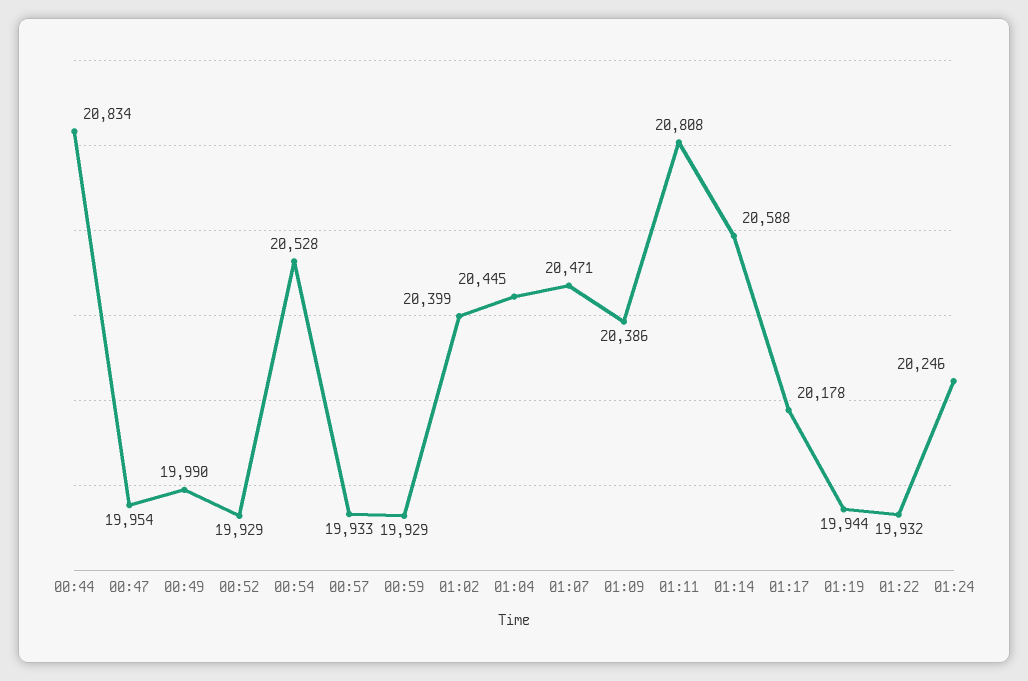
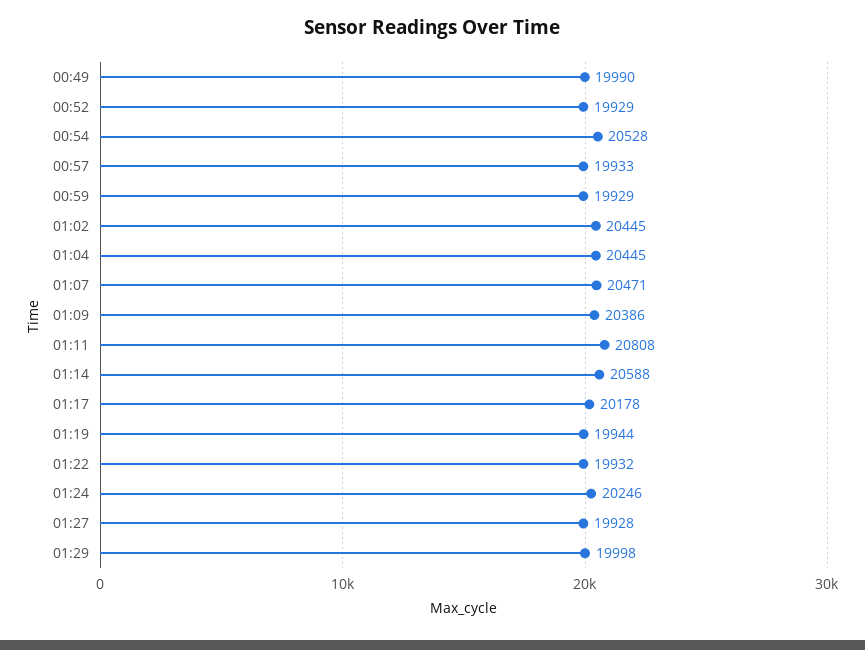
00:44: 20834 -> none
00:47: 19954 -> none
01:02: 20399 -> 20445
01:27: none -> 19928
01:29: none -> 19998

